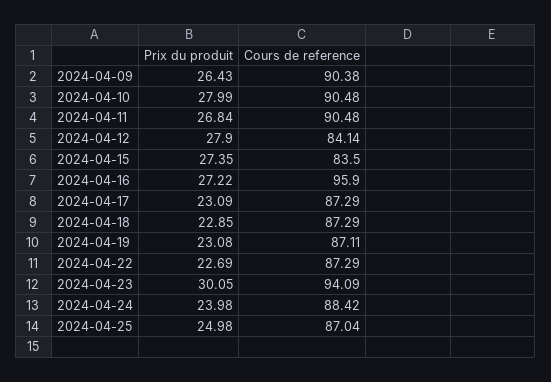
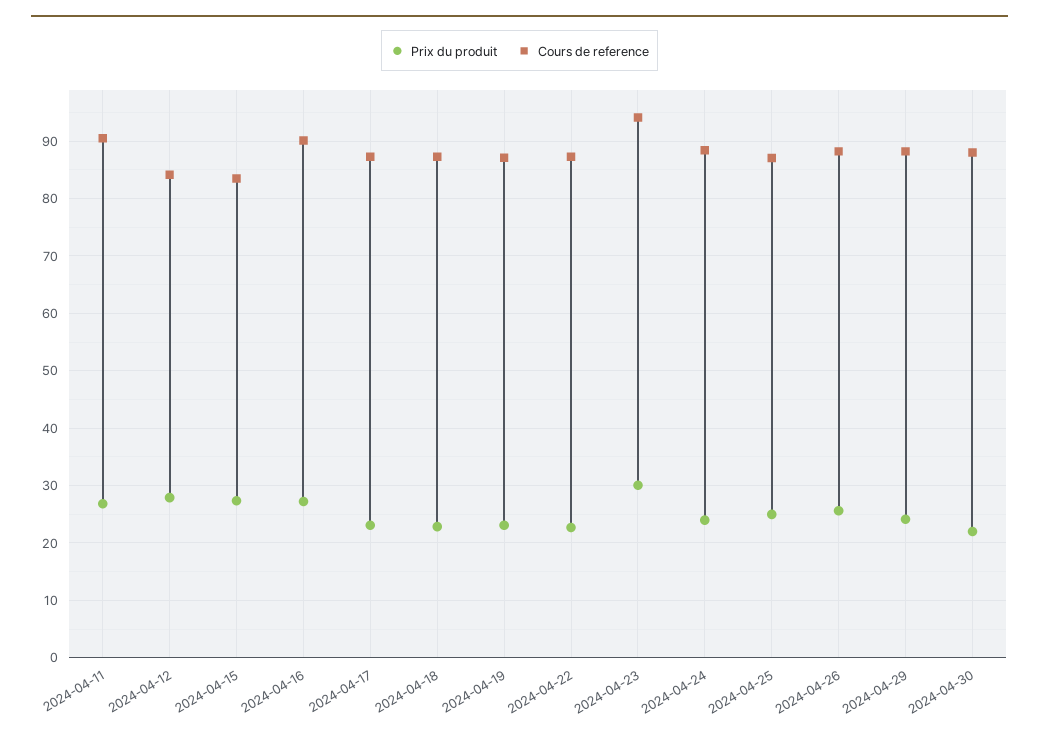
Prix du produit, 2024-04-09: 26.43 -> none
Cours de reference, 2024-04-09: 90.38 -> none
Prix du produit, 2024-04-10: 27.99 -> none
Cours de reference, 2024-04-10: 90.48 -> none
Cours de reference, 2024-04-16: 95.9 -> 90
Prix du produit, 2024-04-26: none -> 26
Cours de reference, 2024-04-26: none -> 88
Prix du produit, 2024-04-29: none -> 24
Cours de reference, 2024-04-29: none -> 88
Prix du produit, 2024-04-30: none -> 22
Cours de reference, 2024-04-30: none -> 88

